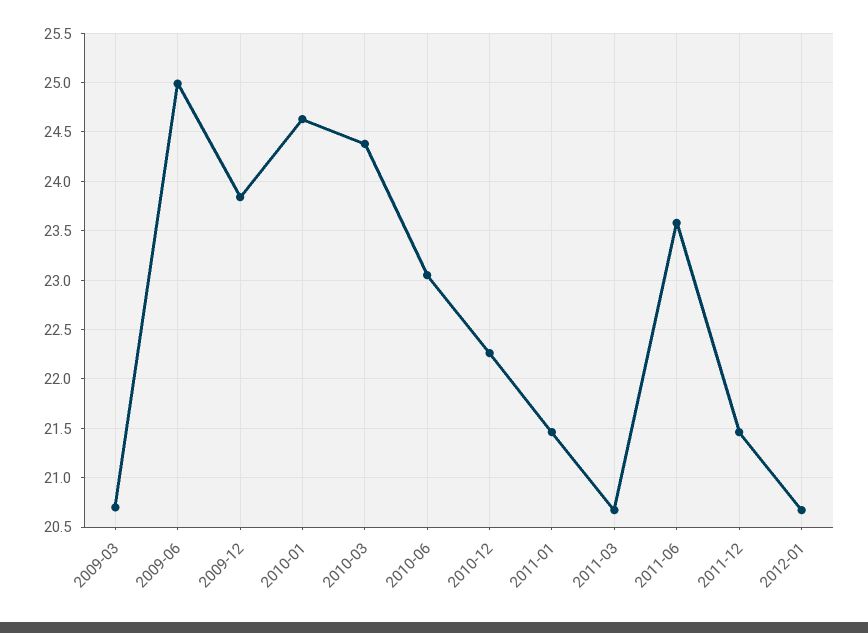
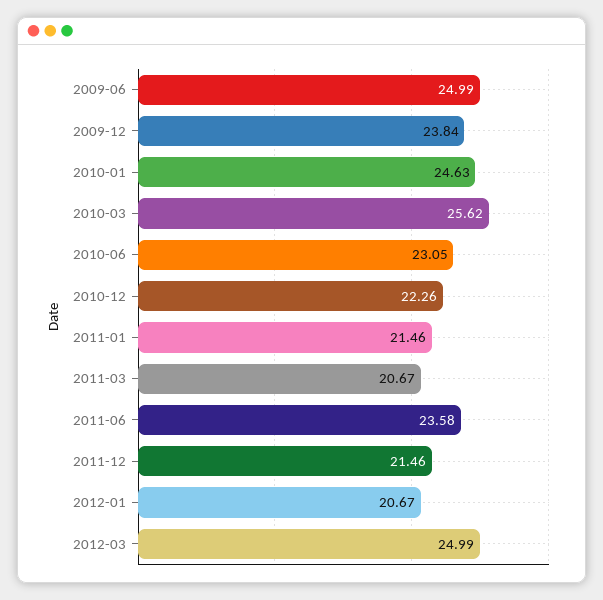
2009-03: 20.7 -> none
2010-03: 24.4 -> 25.62
2012-03: none -> 24.99

